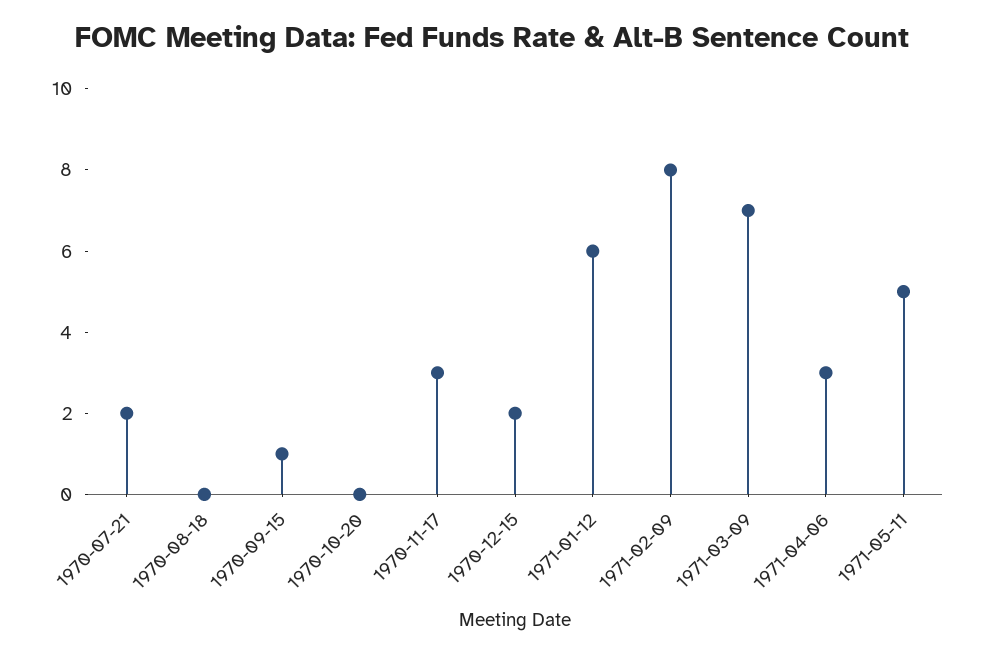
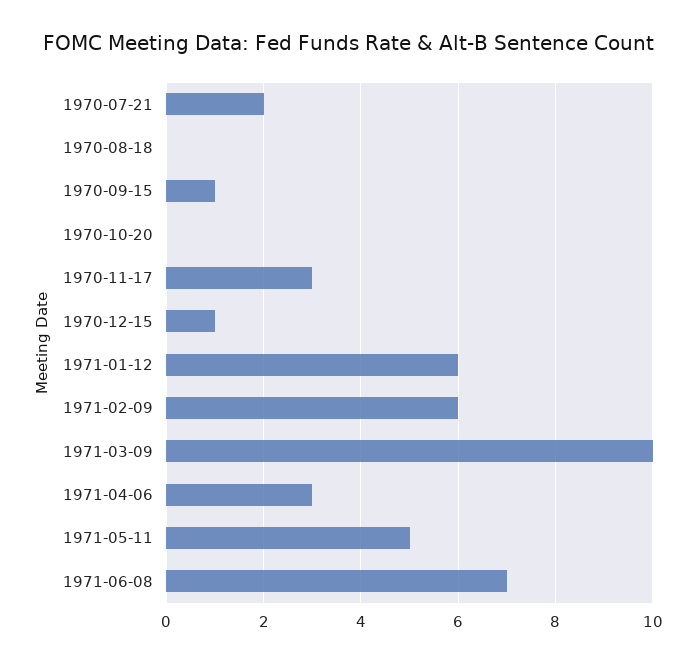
1970-12-15: 2 -> 1
1971-02-09: 8 -> 6
1971-03-09: 7 -> 10
1971-06-08: none -> 7

